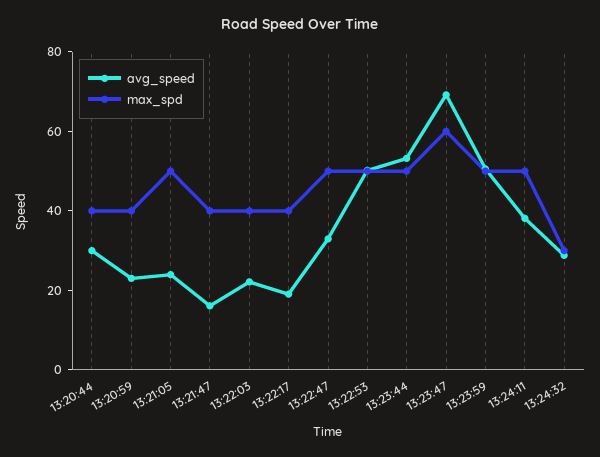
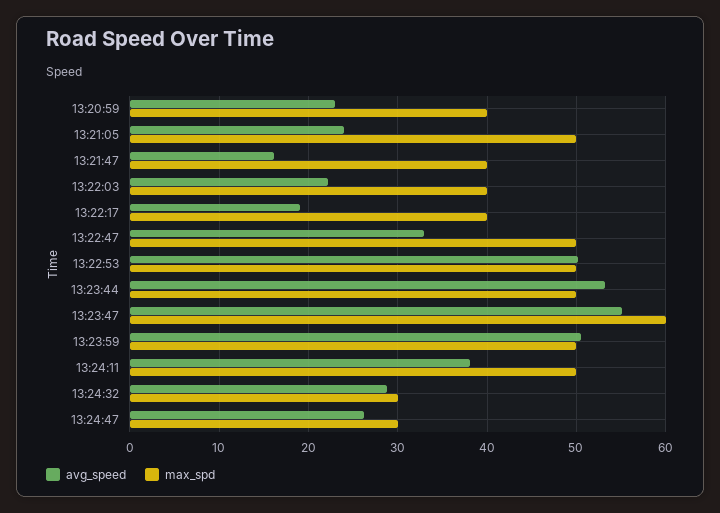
avg_speed, 13:20:44: 30 -> none
max_spd, 13:20:44: 40 -> none
avg_speed, 13:23:47: 70 -> 55
avg_speed, 13:24:47: none -> 26
max_spd, 13:24:47: none -> 30

